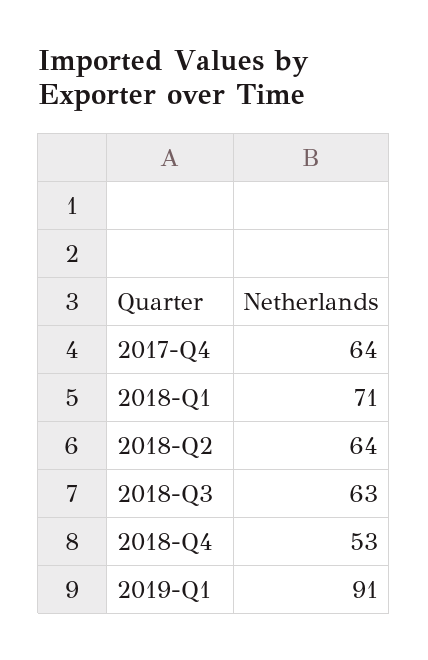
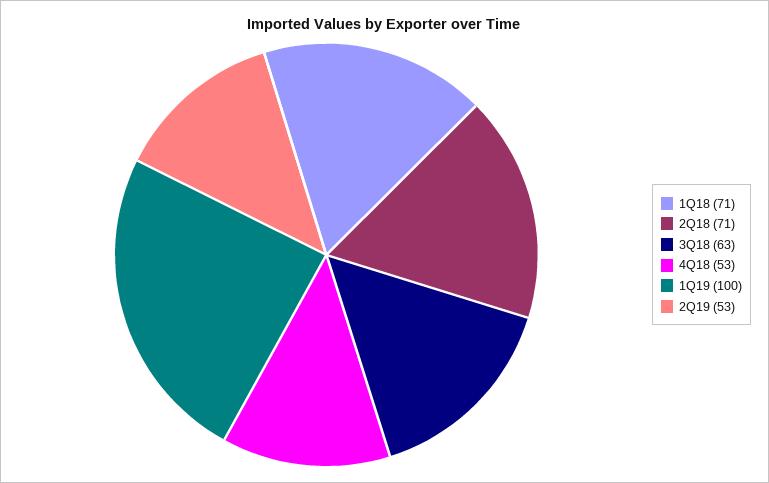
2017-Q4: 64 -> none
2018-Q2: 64 -> 71
2019-Q1: 91 -> 100
2Q19: none -> 53

